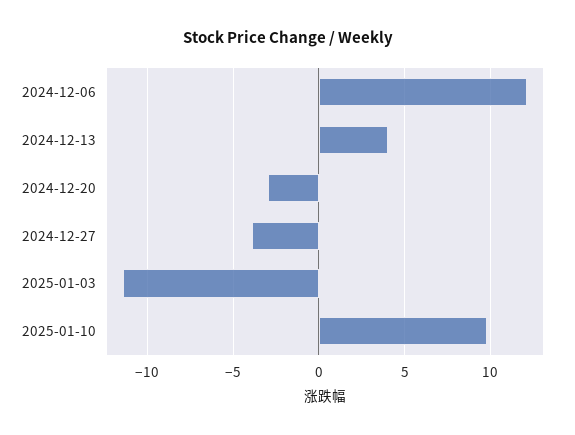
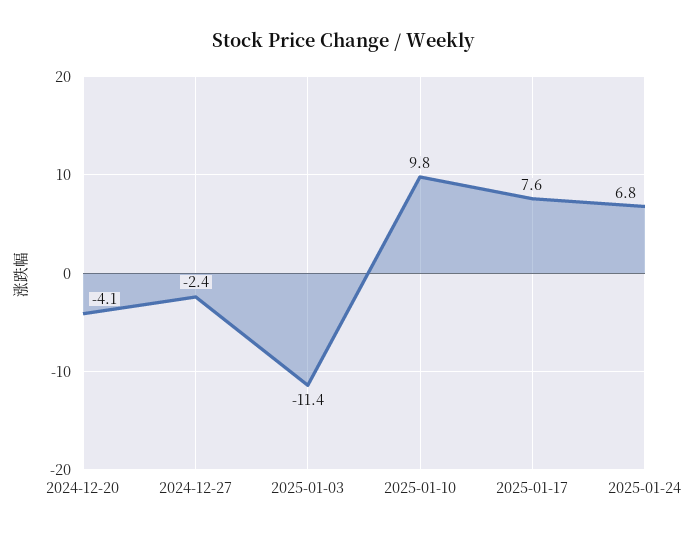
2024-12-06: 12 -> none
2024-12-13: 4 -> none
2024-12-20: -3 -> -4.1
2024-12-27: -4 -> -2.4
2025-01-17: none -> 7.6
2025-01-24: none -> 6.8

